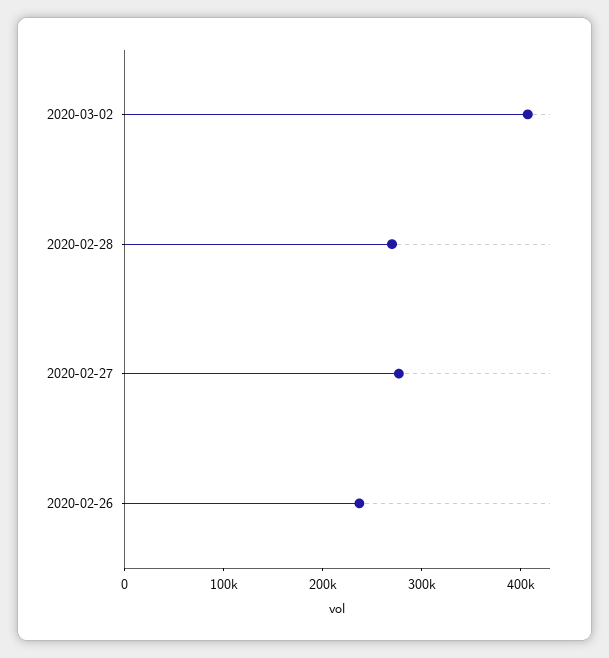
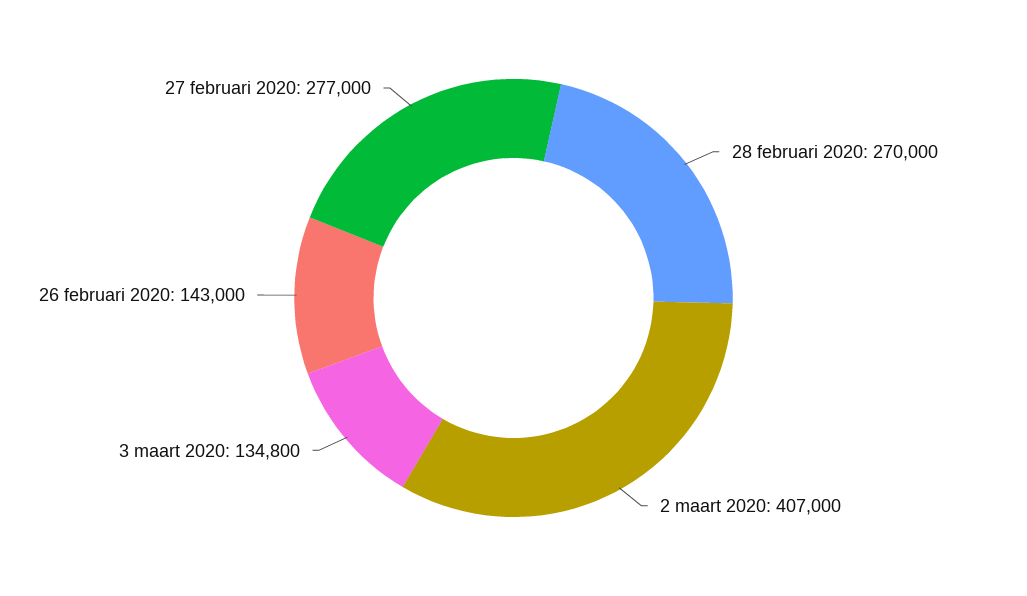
2020-02-26: 240000 -> 143000
3 maart 2020: none -> 134800

